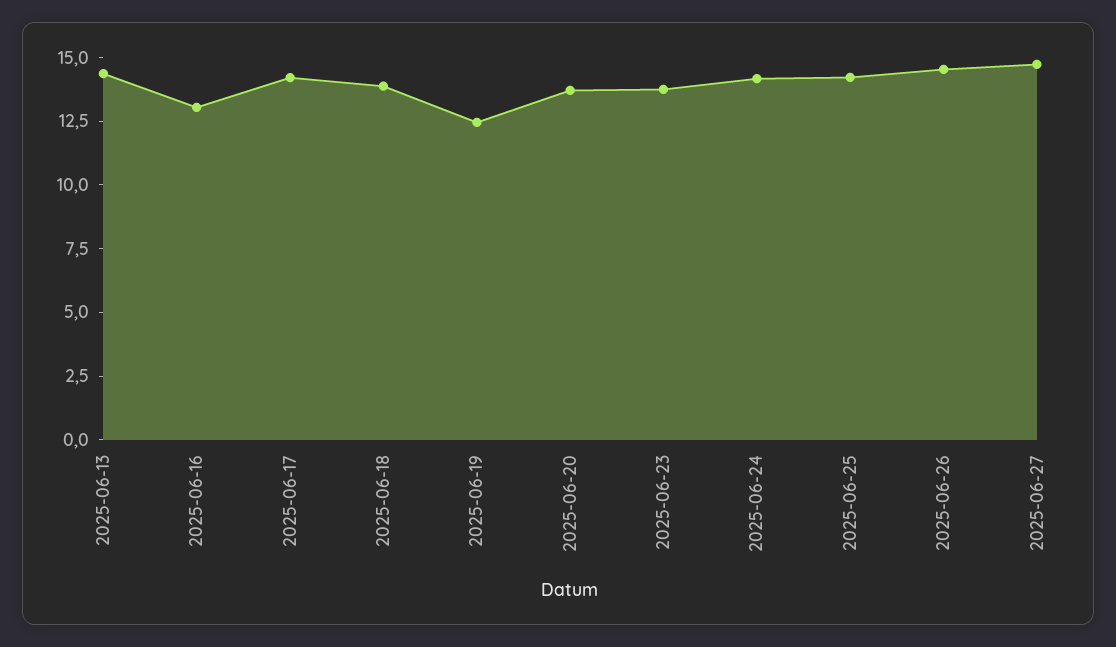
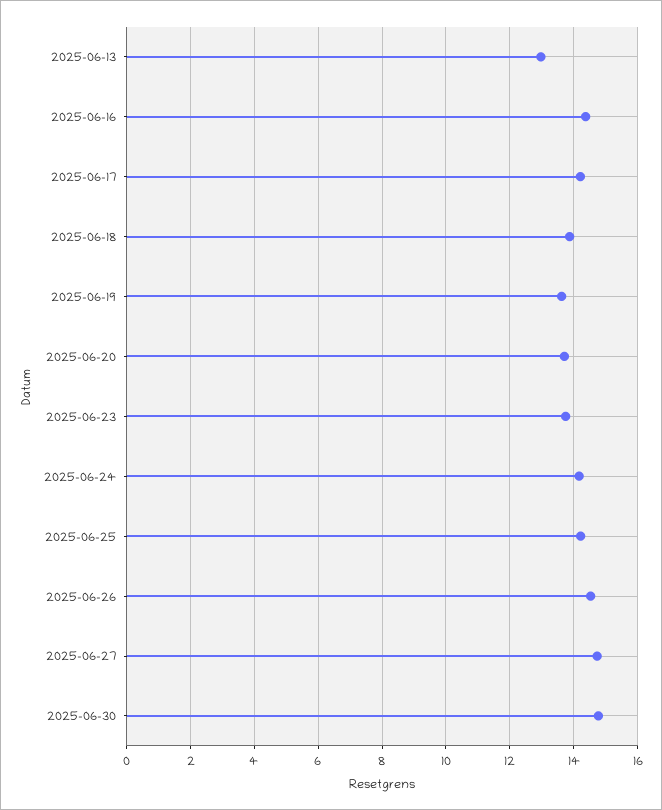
2025-06-13: 14.5 -> 13
2025-06-16: 13 -> 14.4
2025-06-19: 12.5 -> 13.6
2025-06-30: none -> 14.8

